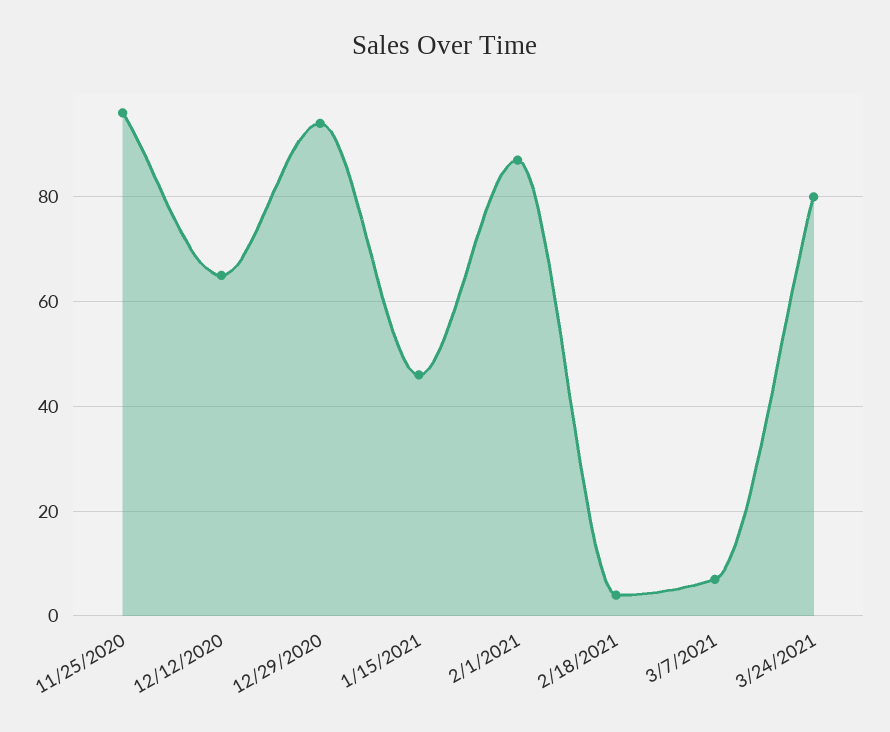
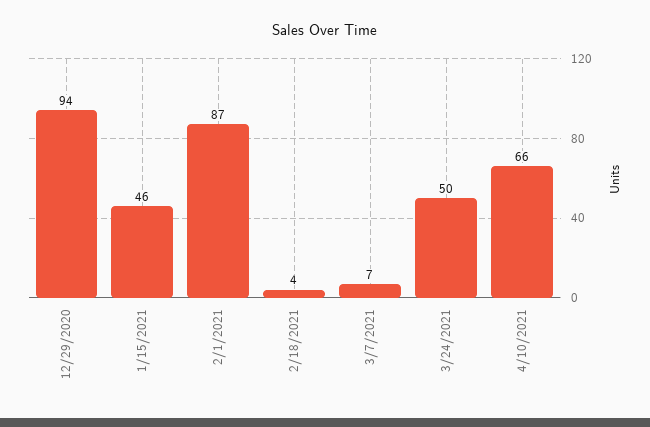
11/25/2020: 95 -> none
12/12/2020: 65 -> none
3/24/2021: 80 -> 50
4/10/2021: none -> 66

